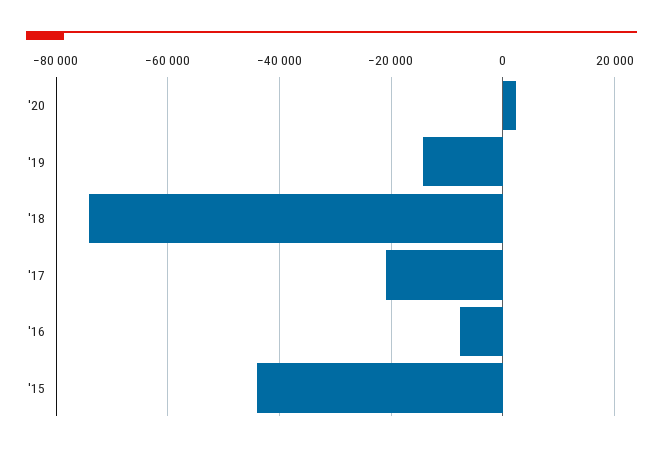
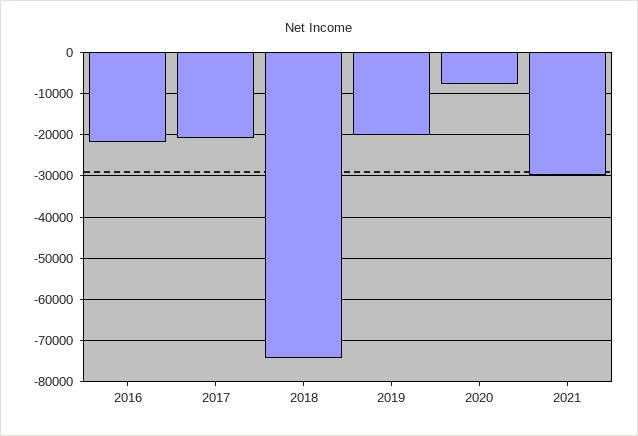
'20: 2000 -> -8000
'19: -14000 -> -20000
'16: -8000 -> -22000
'15: -44000 -> none
2021: none -> -30000

